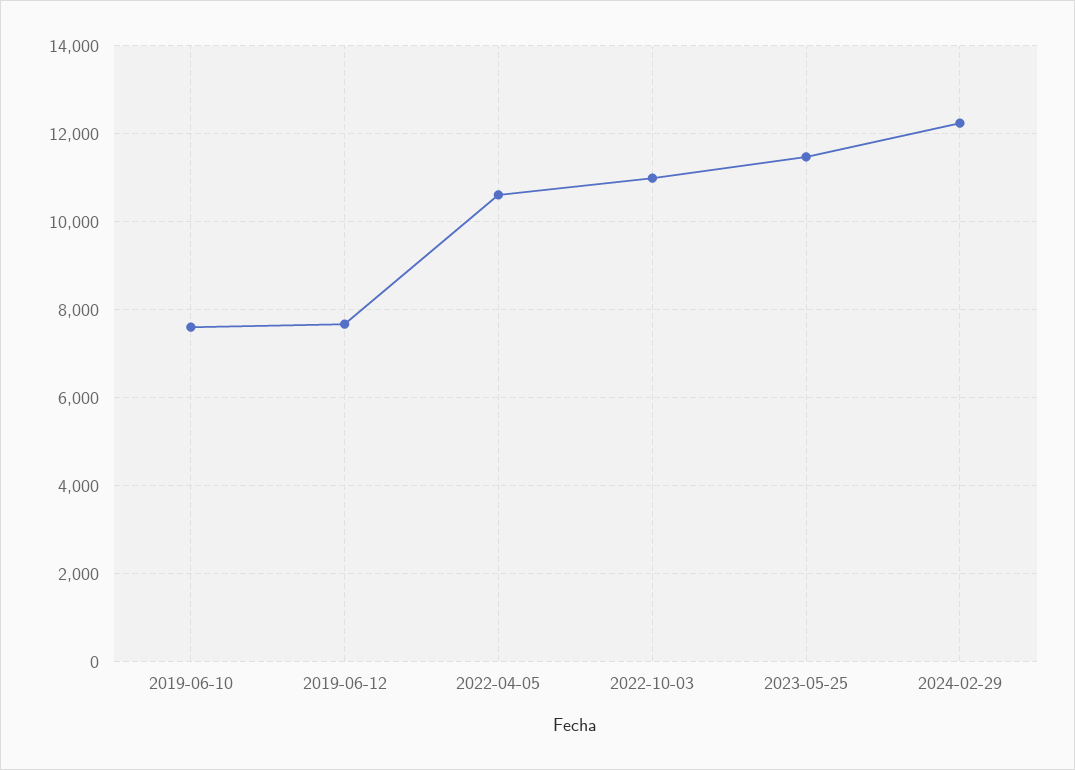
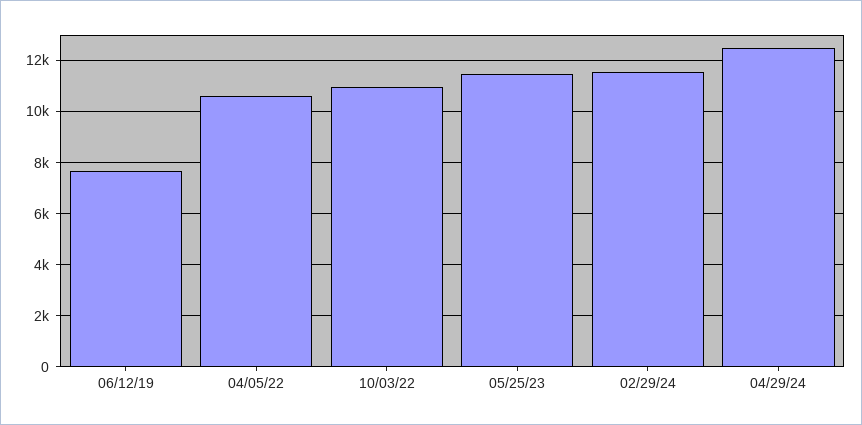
2019-06-10: 7600 -> none
2024-02-29: 12200 -> 11500
04/29/24: none -> 12500

